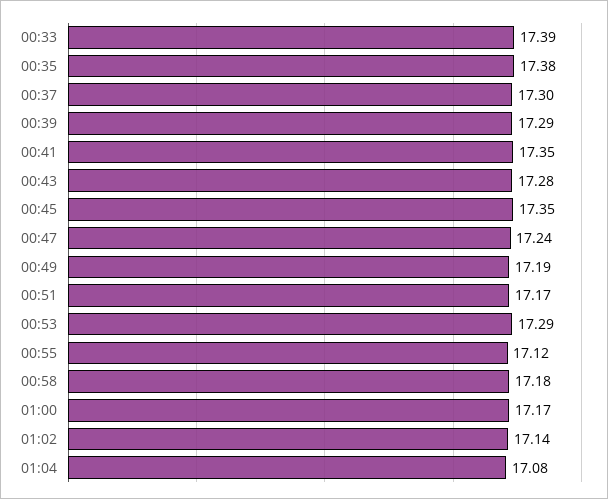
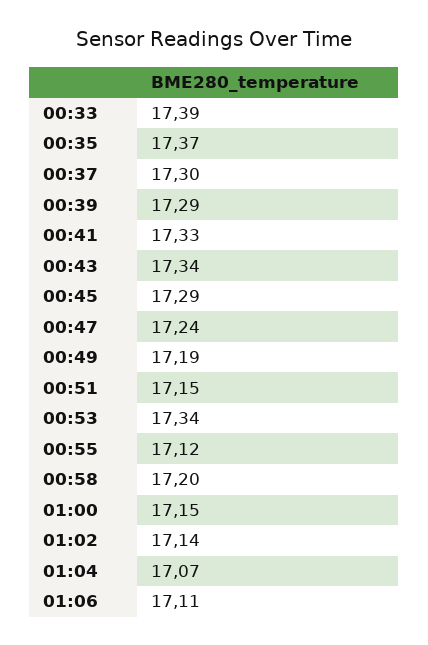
00:35: 17.38 -> 17.37
00:41: 17.35 -> 17.33
00:43: 17.28 -> 17.34
00:45: 17.35 -> 17.29
00:51: 17.17 -> 17.15
00:53: 17.29 -> 17.34
00:58: 17.18 -> 17.2
01:00: 17.17 -> 17.15
01:04: 17.08 -> 17.07
01:06: none -> 17.11

